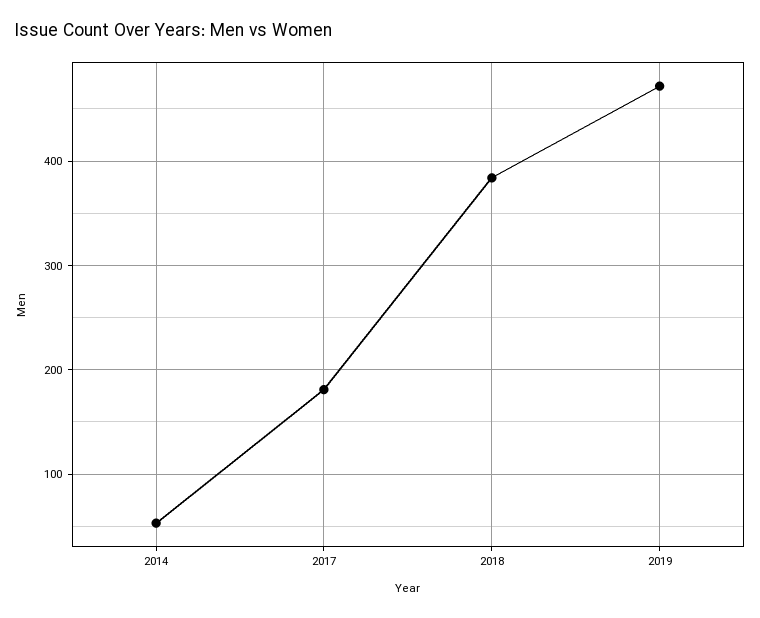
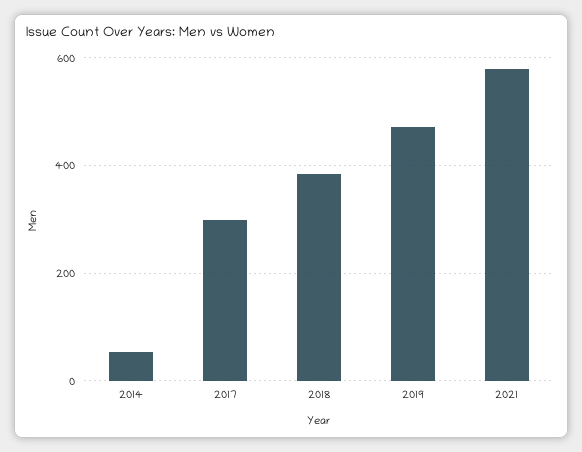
2017: 180 -> 300
2021: none -> 580

